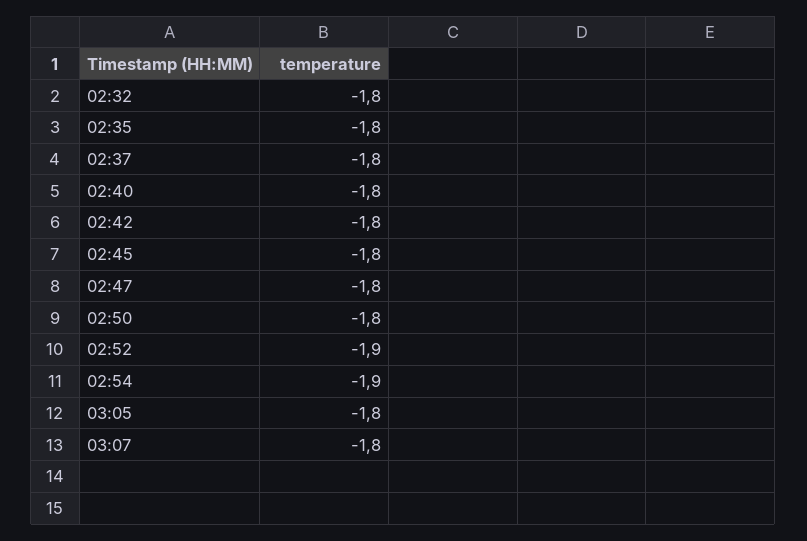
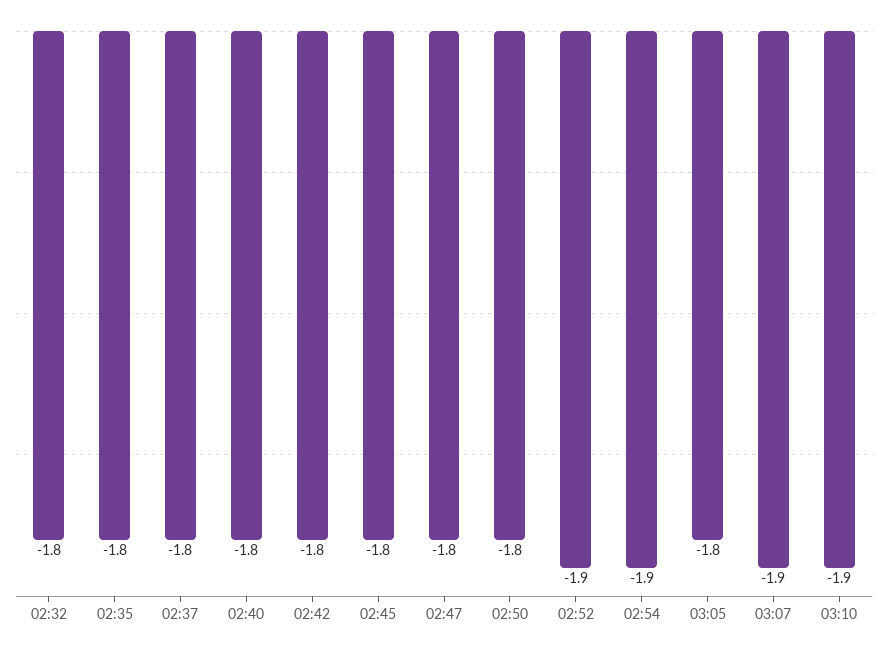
03:07: -1.8 -> -1.9
03:10: none -> -1.9

